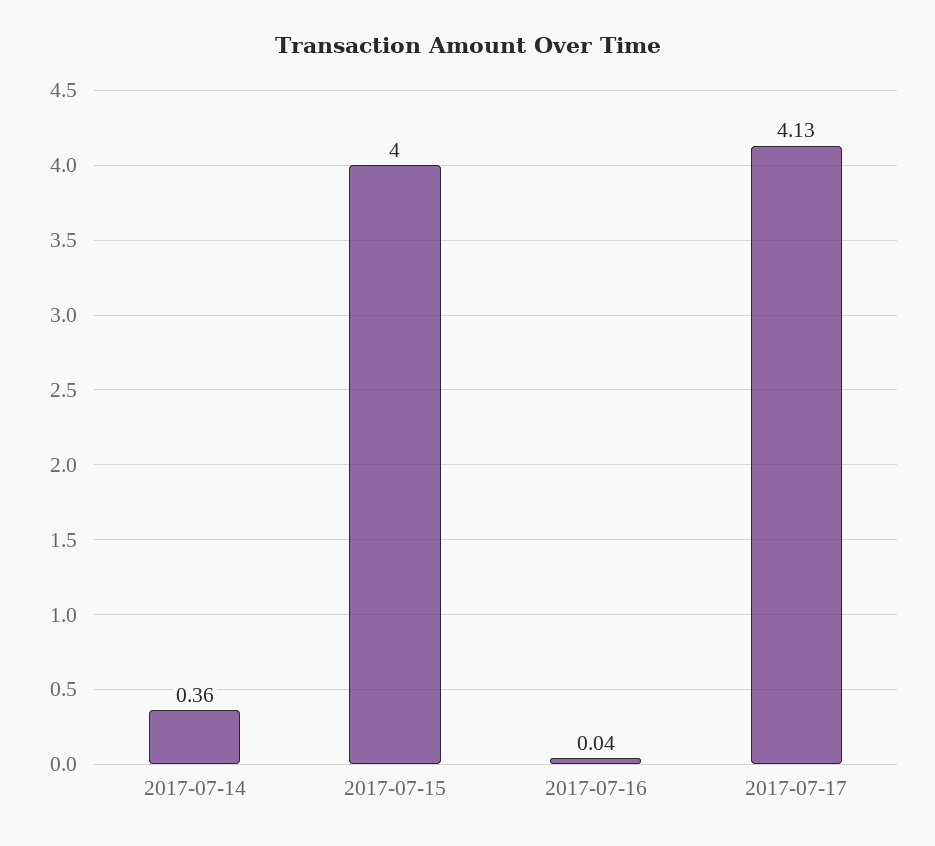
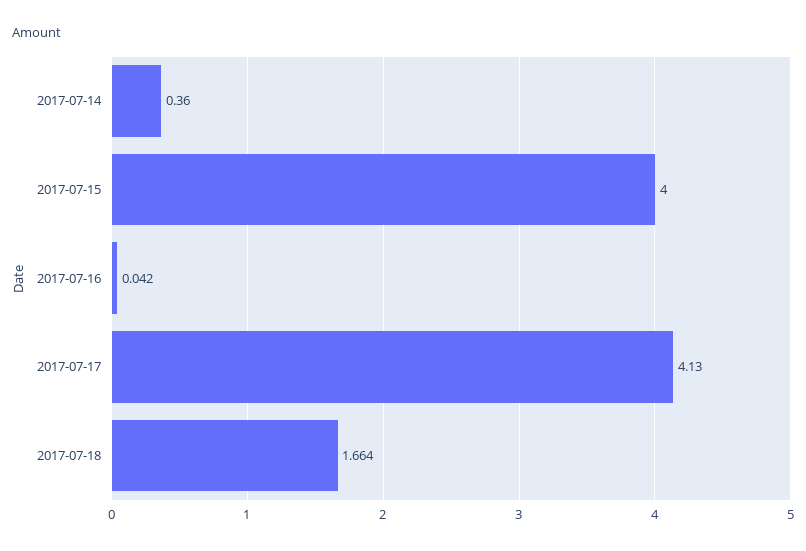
2017-07-18: none -> 1.664

